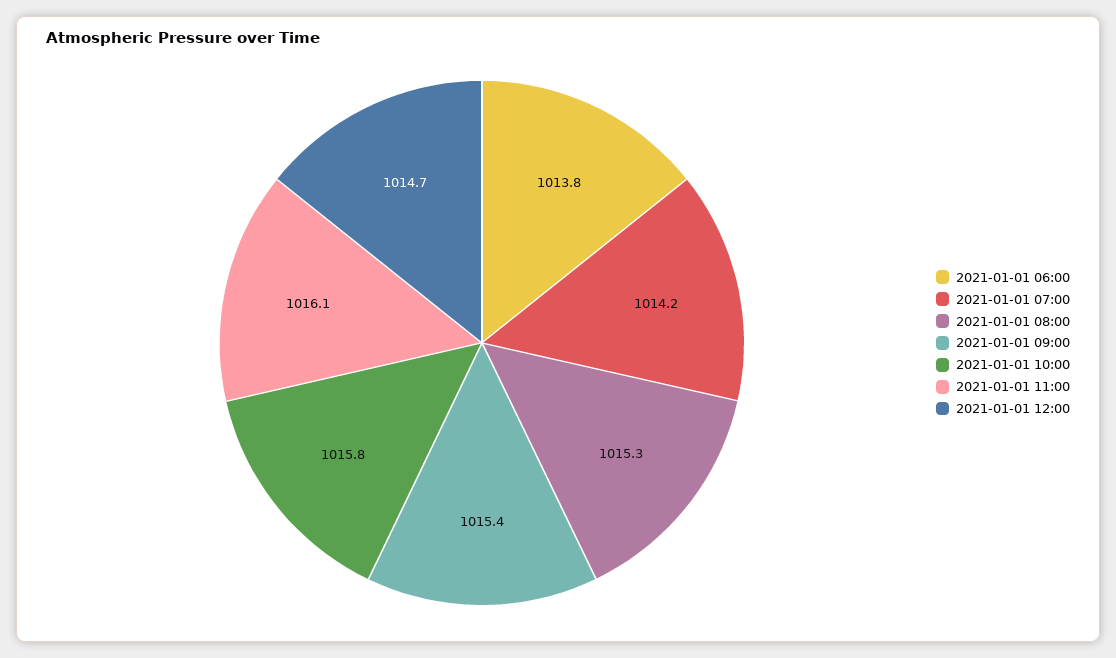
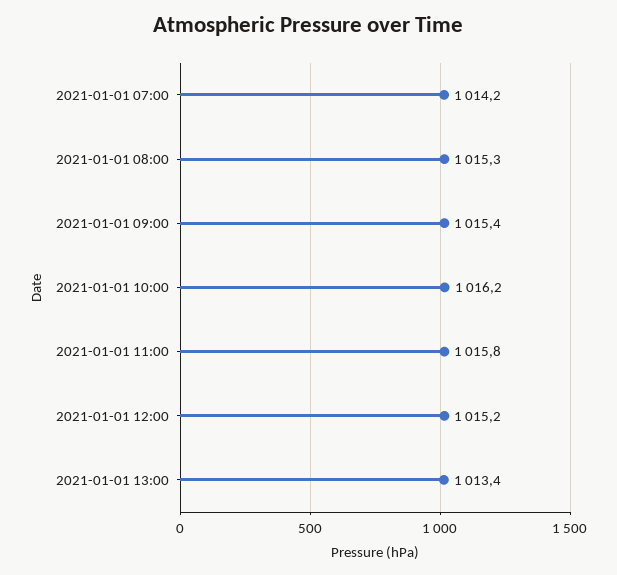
2021-01-01 06:00: 1013.8 -> none
2021-01-01 10:00: 1015.8 -> 1016.2
2021-01-01 11:00: 1016.1 -> 1015.8
2021-01-01 12:00: 1014.7 -> 1015.2
2021-01-01 13:00: none -> 1013.4

